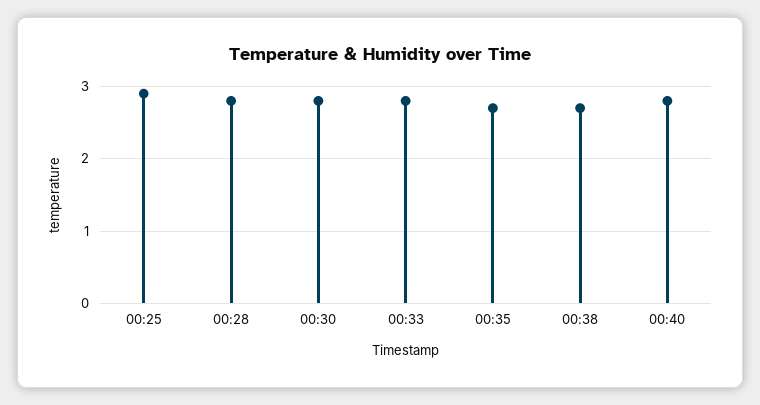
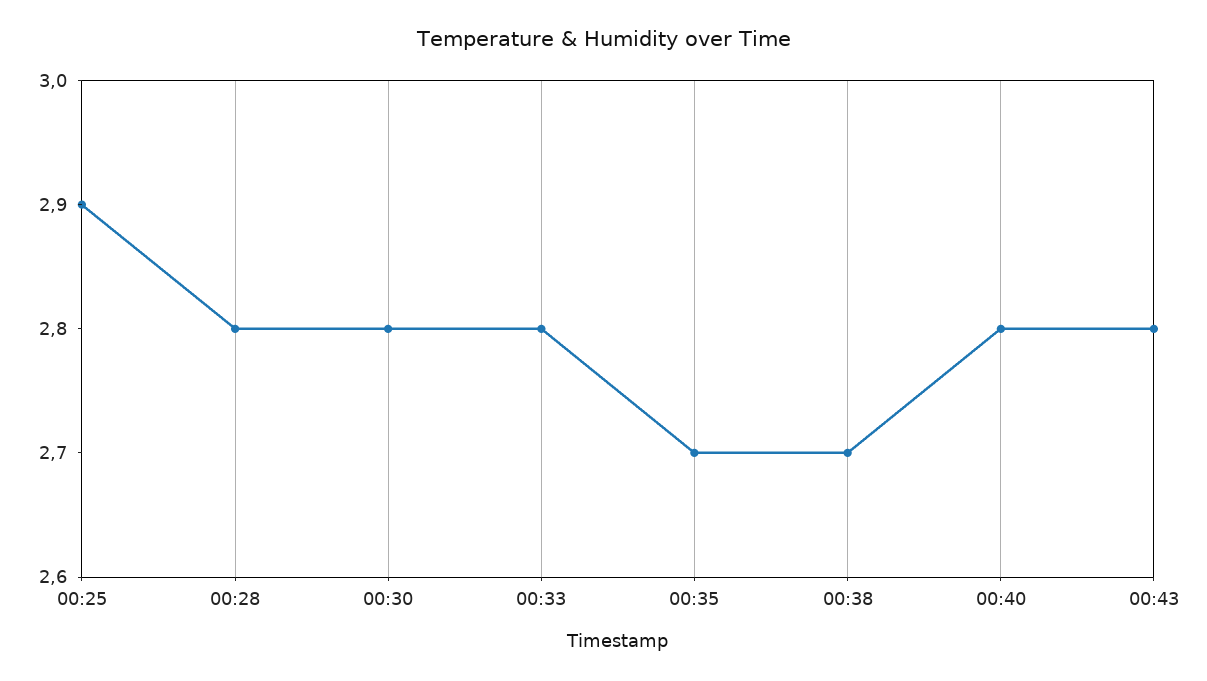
00:43: none -> 2.8

